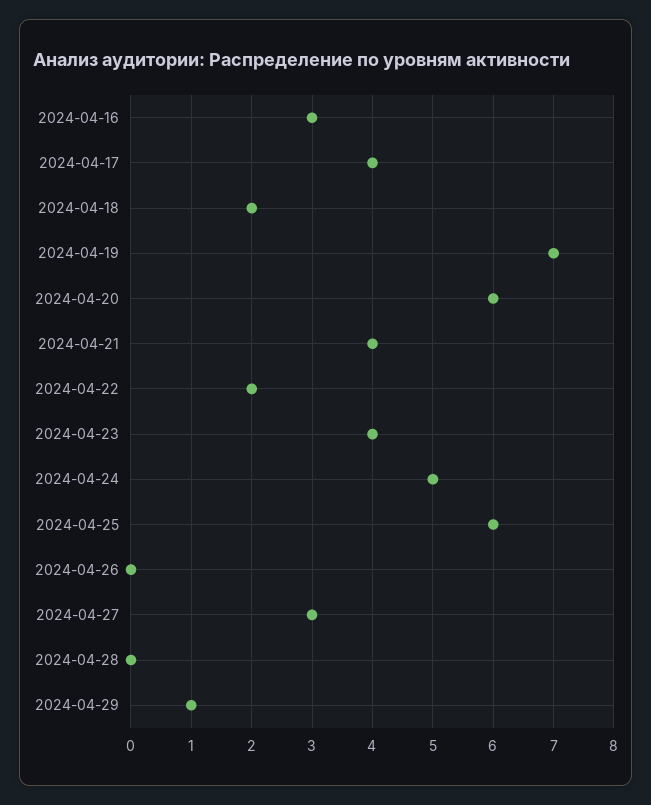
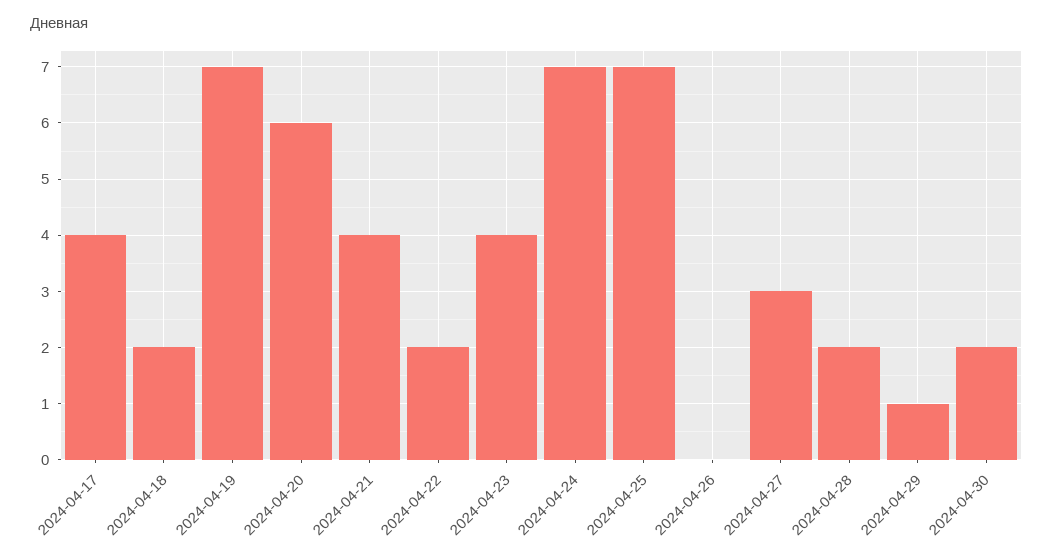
2024-04-16: 3 -> none
2024-04-24: 5 -> 7
2024-04-25: 6 -> 7
2024-04-28: 0 -> 2
2024-04-30: none -> 2

